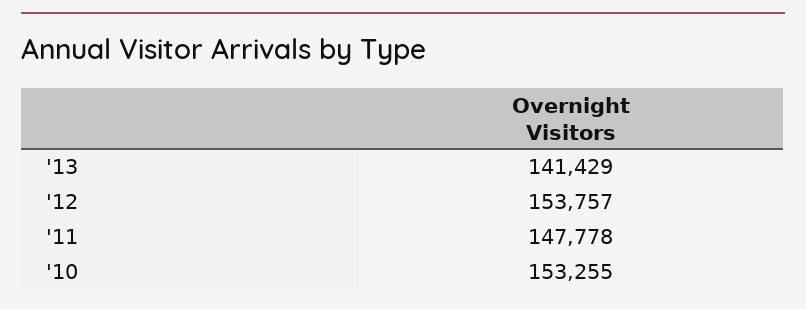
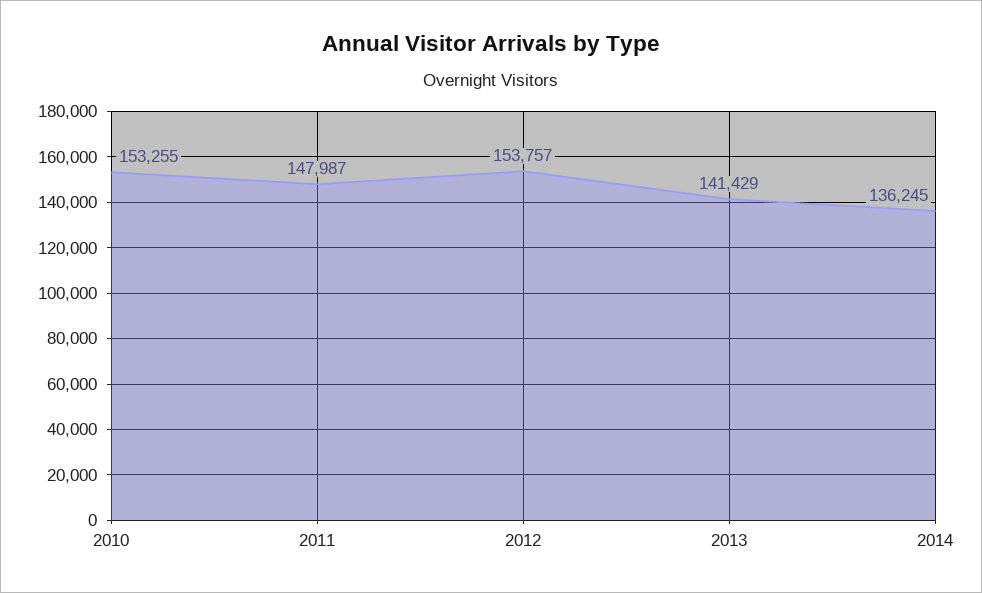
'11: 147778 -> 147987
2014: none -> 136245

